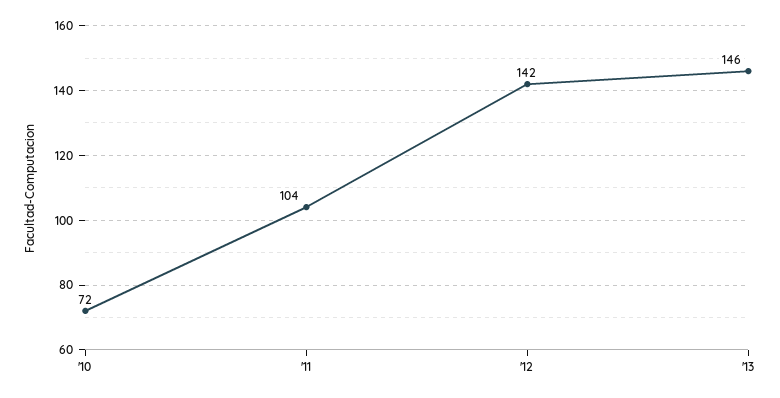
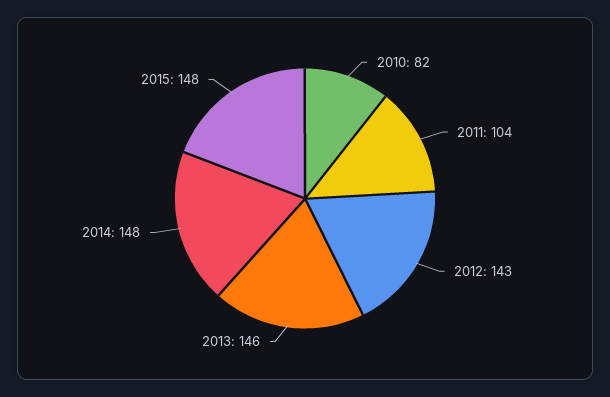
'10: 72 -> 82
'12: 142 -> 143
2014: none -> 148
2015: none -> 148

